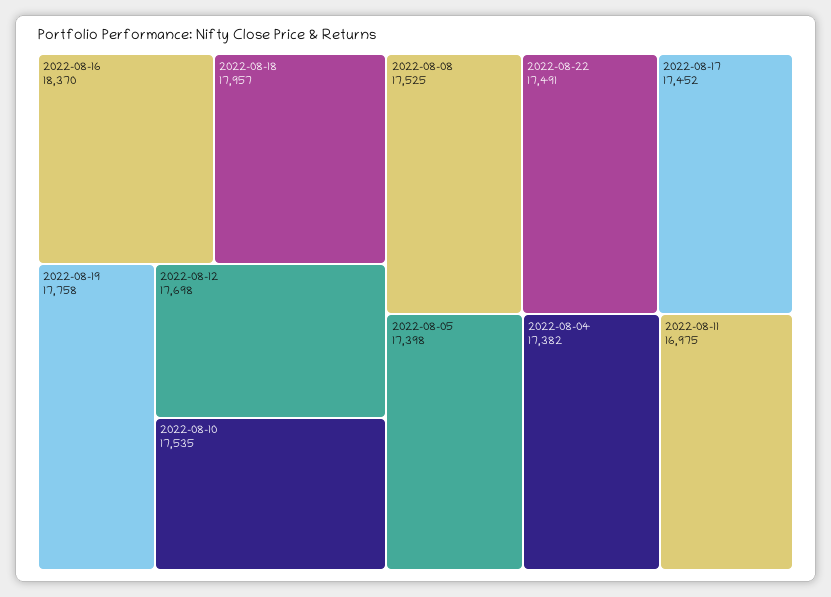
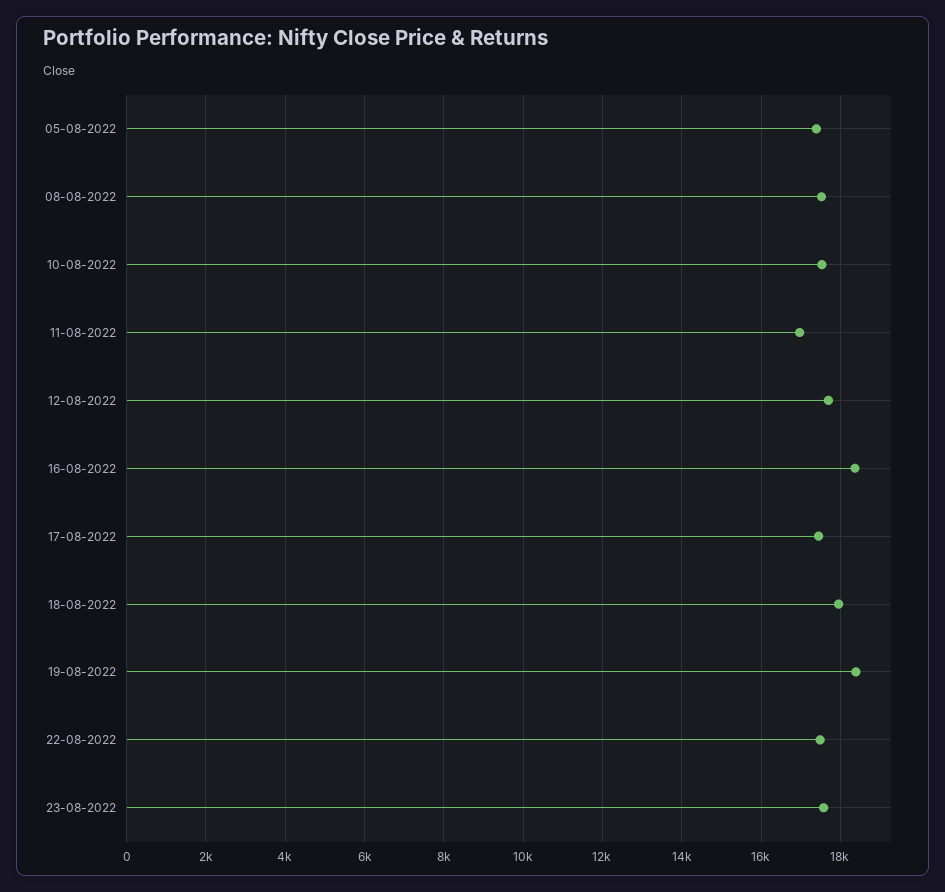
2022-08-19: 17758 -> 18400
2022-08-04: 17382 -> none
23-08-2022: none -> 17600

